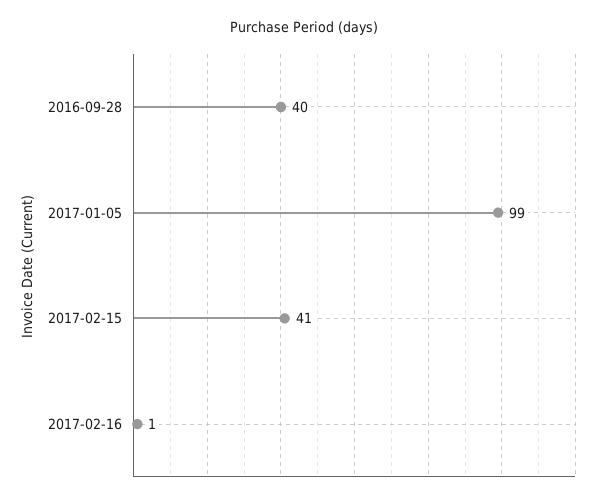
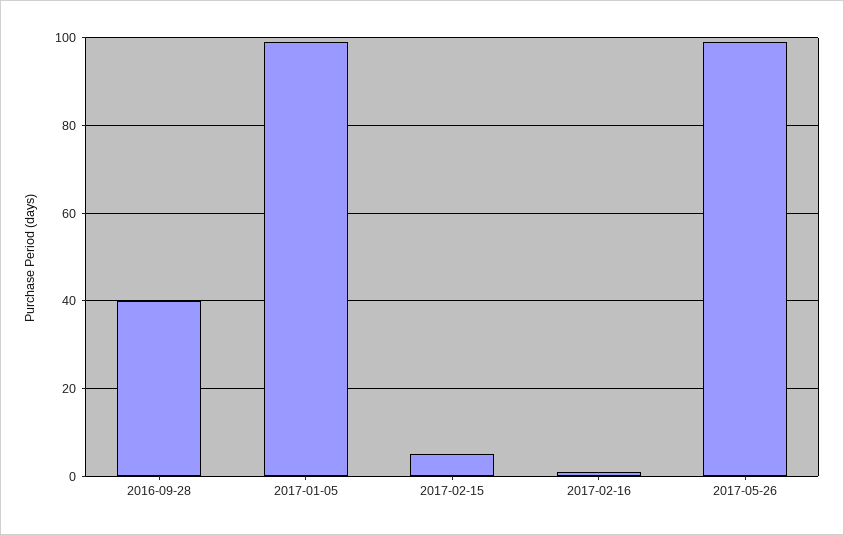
2017-02-15: 41 -> 5
2017-05-26: none -> 100

